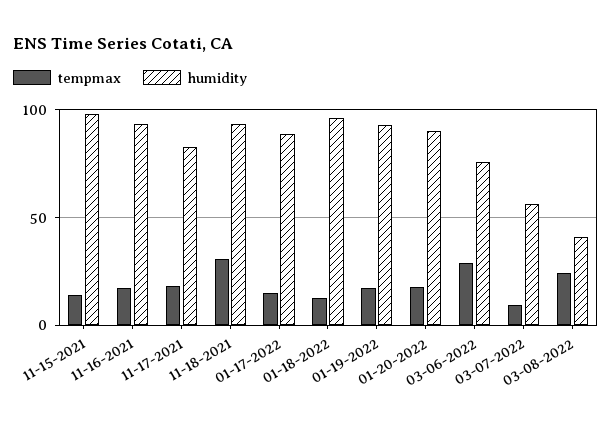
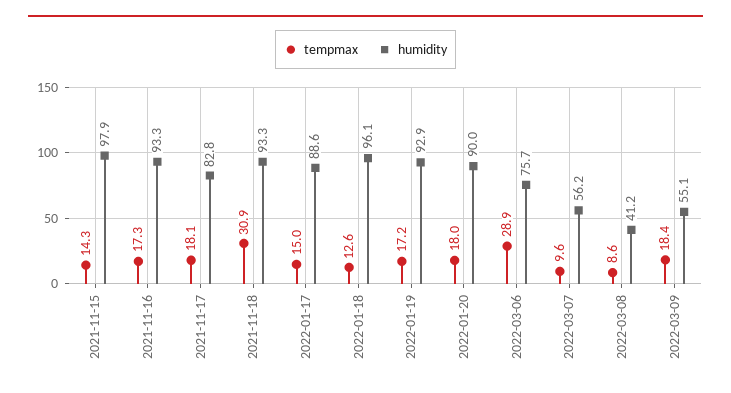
tempmax, 03-08-2022: 25 -> 8.6
tempmax, 2022-03-09: none -> 18.4
humidity, 2022-03-09: none -> 55.1

